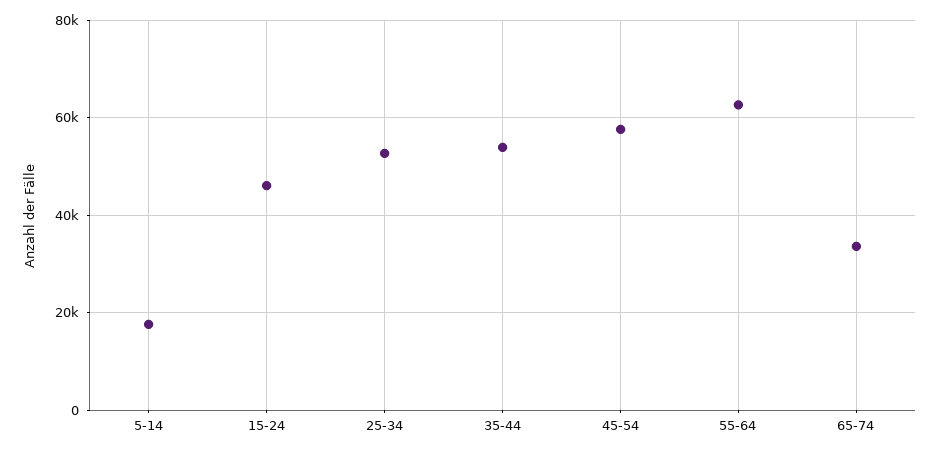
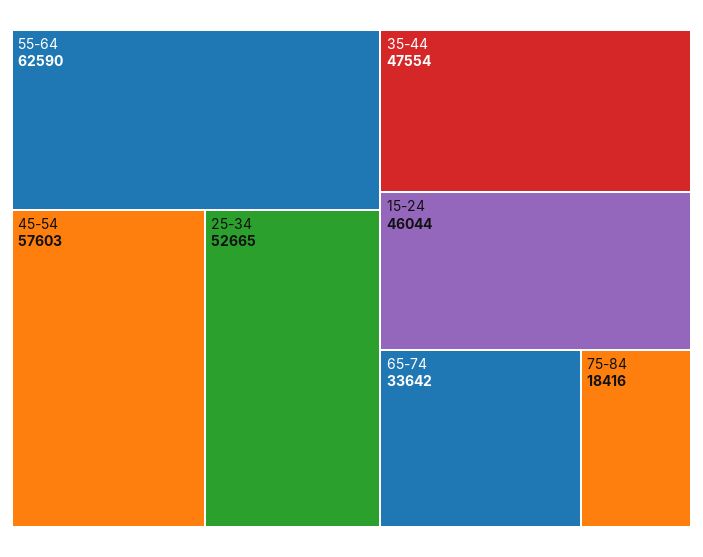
5-14: 18000 -> none
35-44: 54000 -> 47554
75-84: none -> 18416

